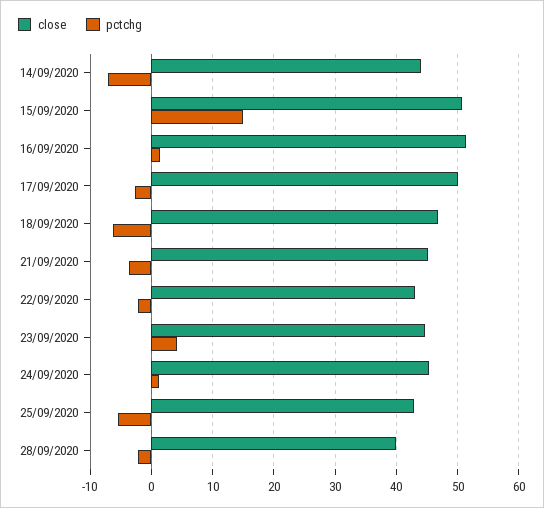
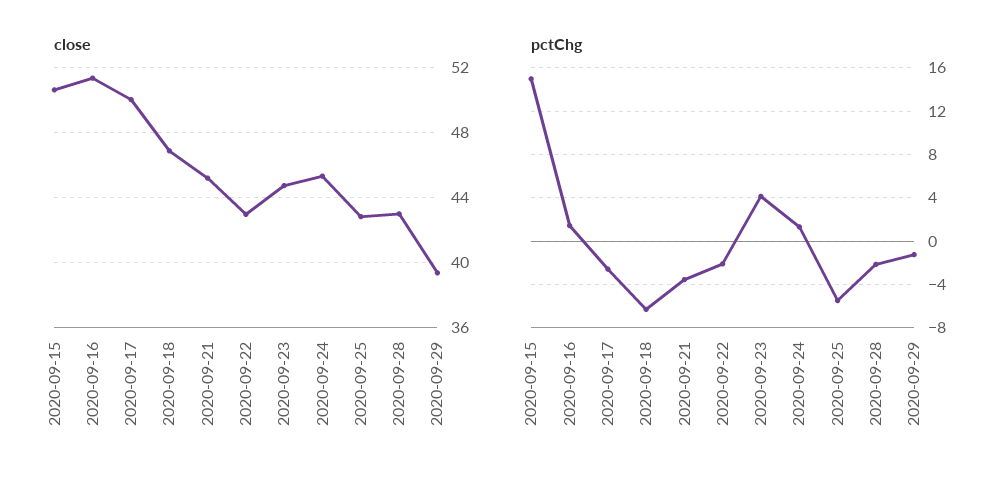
close, 14/09/2020: 44 -> none
pctchg, 14/09/2020: -7 -> none
close, 28/09/2020: 40 -> 43
close, 2020-09-29: none -> 39.5
pctchg, 2020-09-29: none -> -1

